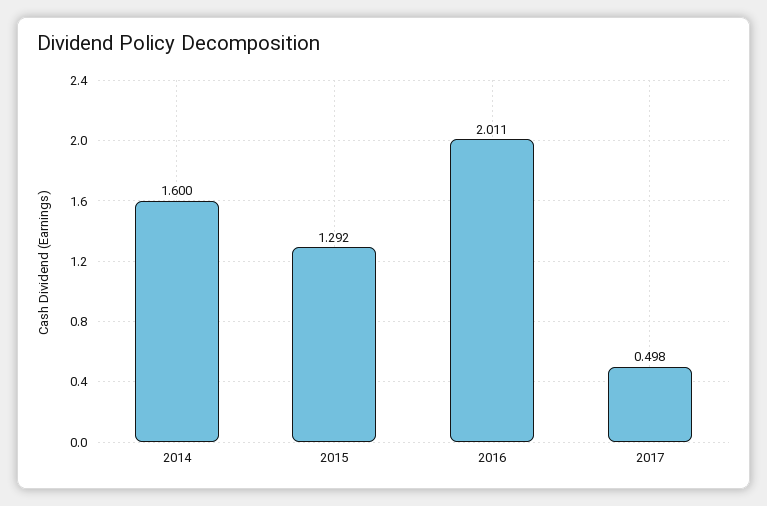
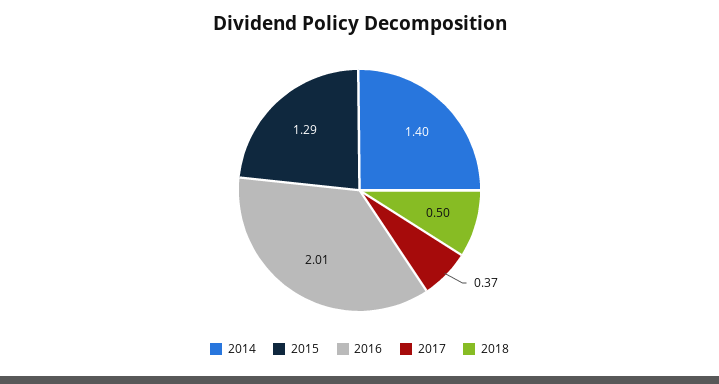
2014: 1.6 -> 1.4
2017: 0.498 -> 0.37
2018: none -> 0.5

